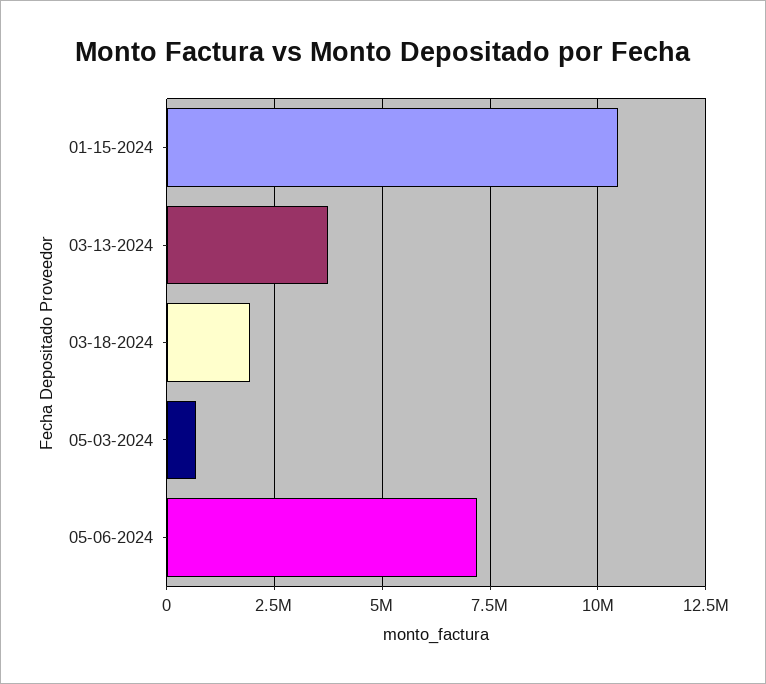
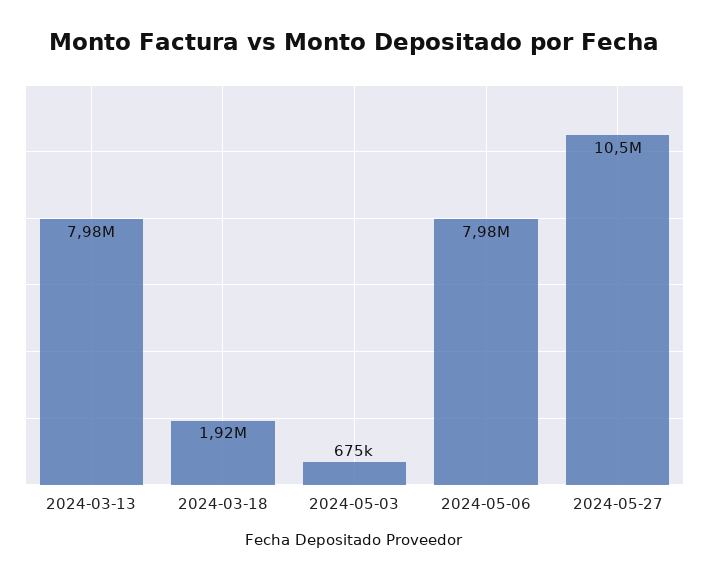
01-15-2024: 10500000 -> none
03-13-2024: 3750000 -> 7980000
05-06-2024: 7250000 -> 7980000
2024-05-27: none -> 10500000

